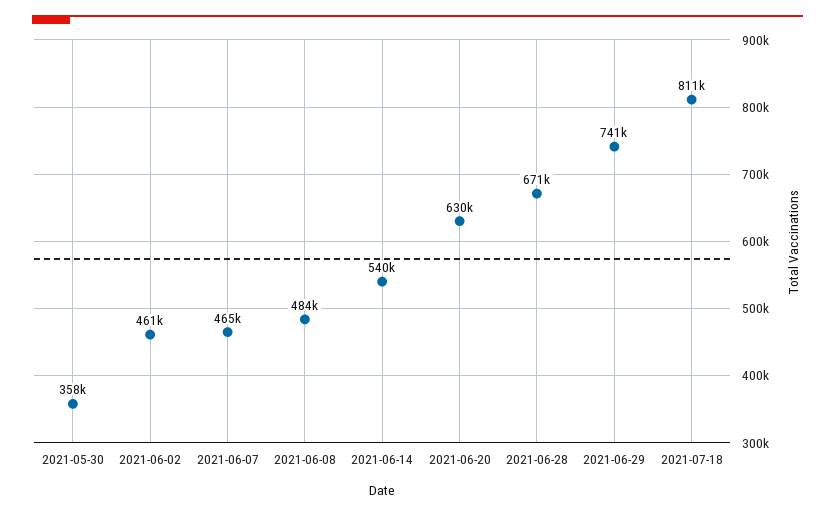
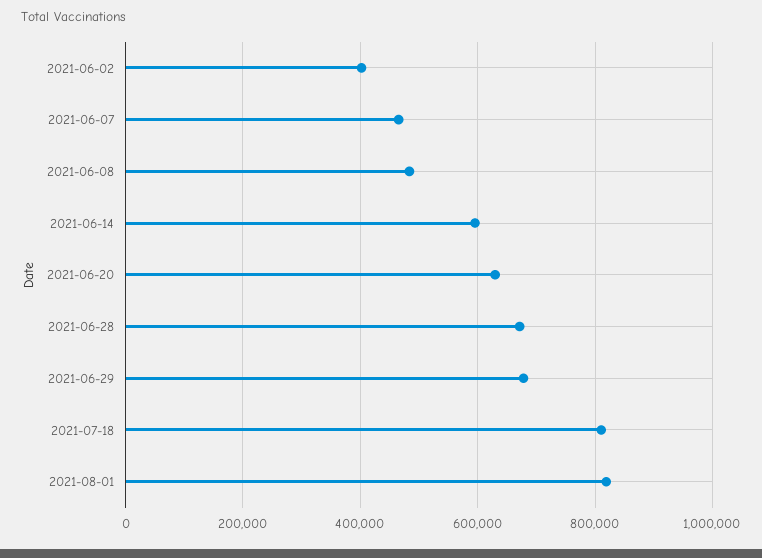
2021-05-30: 358000 -> none
2021-06-02: 461000 -> 400000
2021-06-14: 540000 -> 600000
2021-06-29: 741000 -> 680000
2021-08-01: none -> 820000

